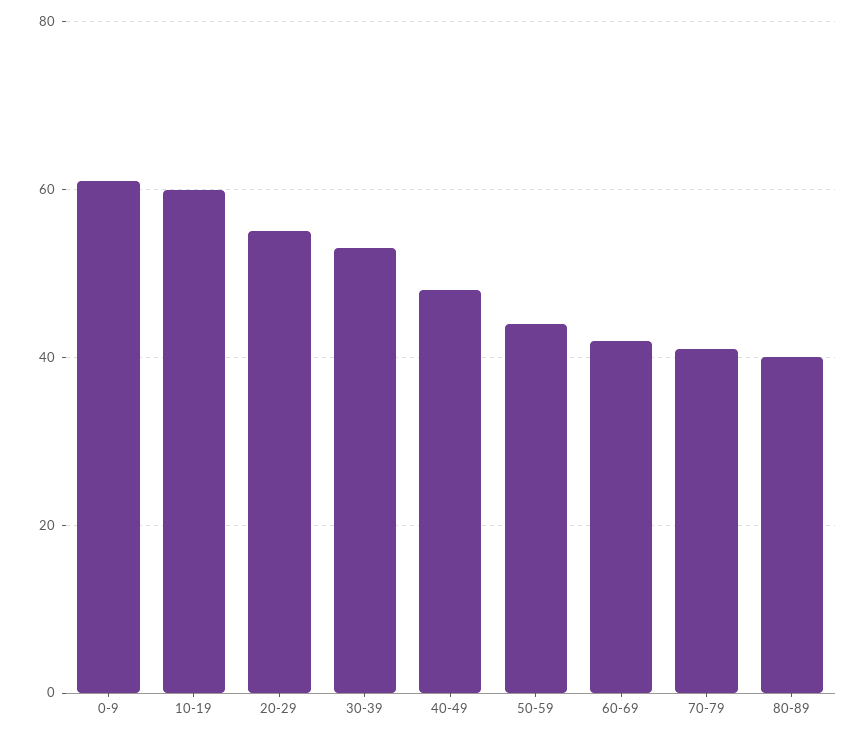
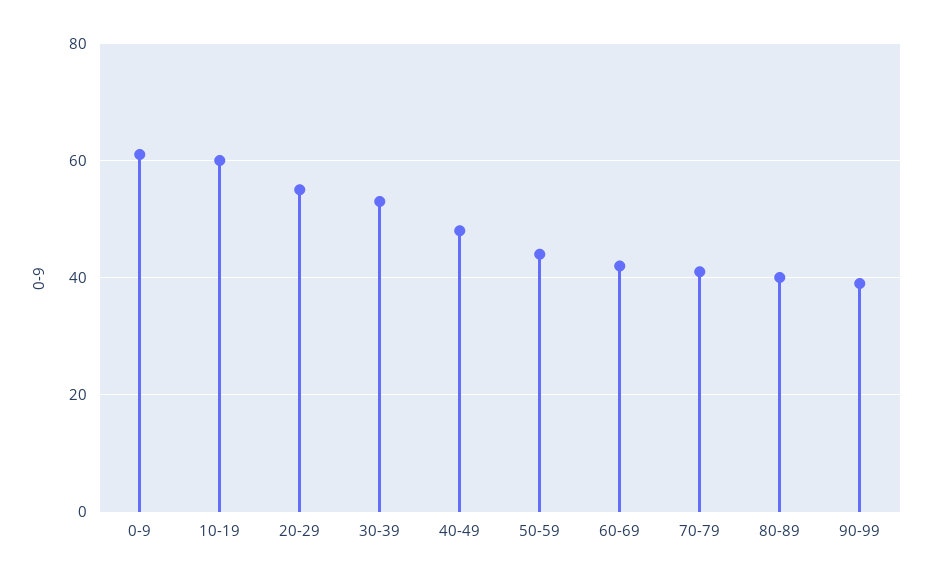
90-99: none -> 40

